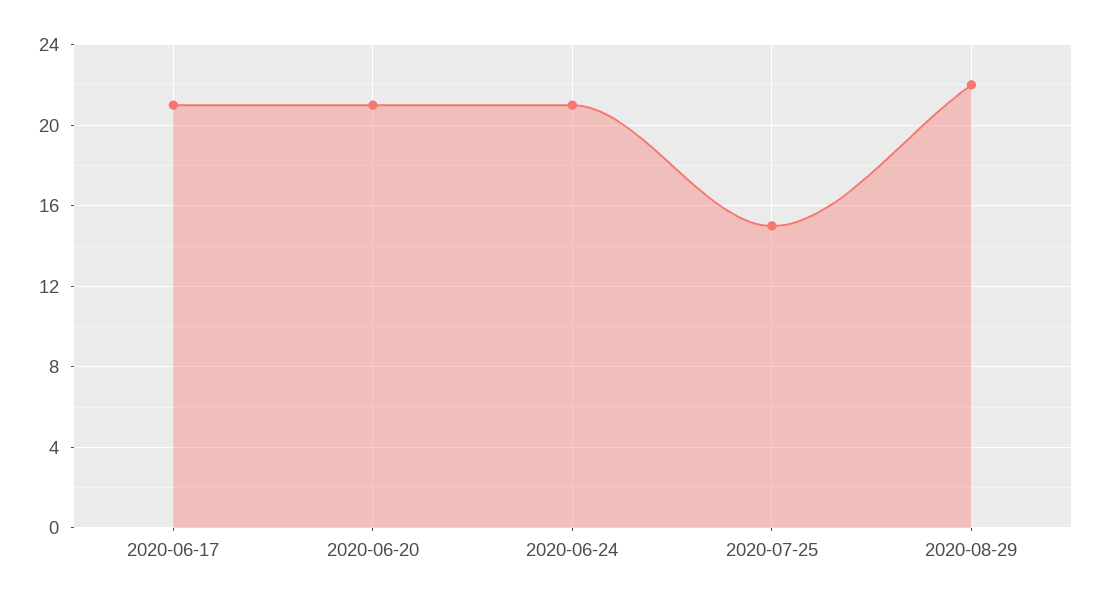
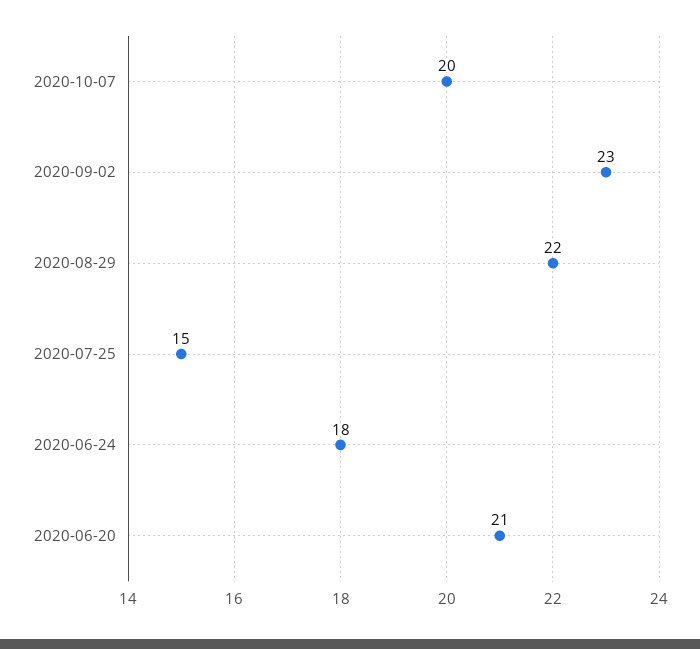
2020-06-17: 21 -> none
2020-06-24: 21 -> 18
2020-10-07: none -> 20
2020-09-02: none -> 23

